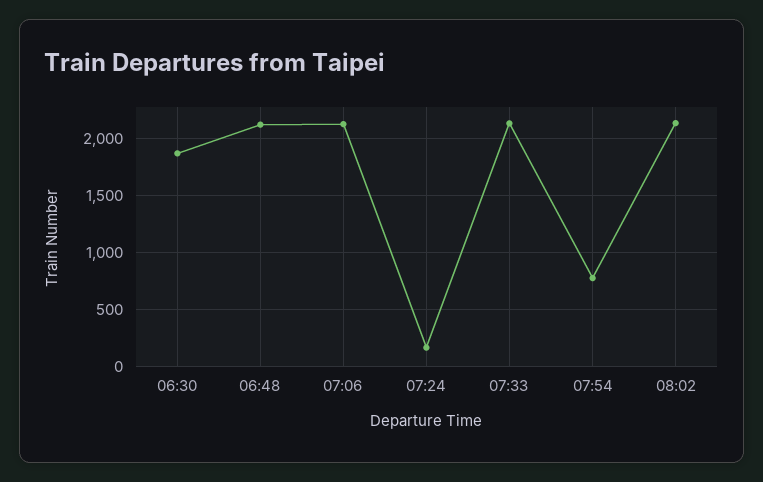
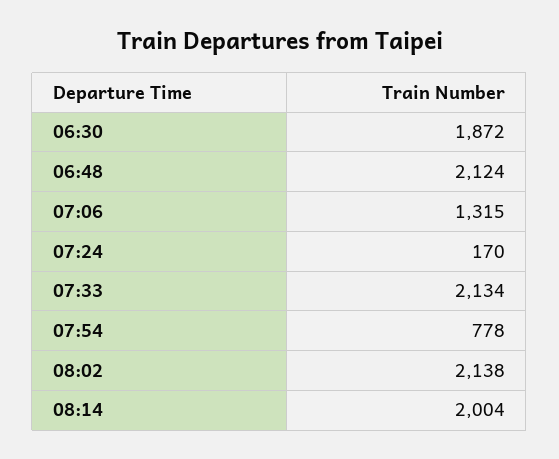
07:06: 2100 -> 1315
08:14: none -> 2004

